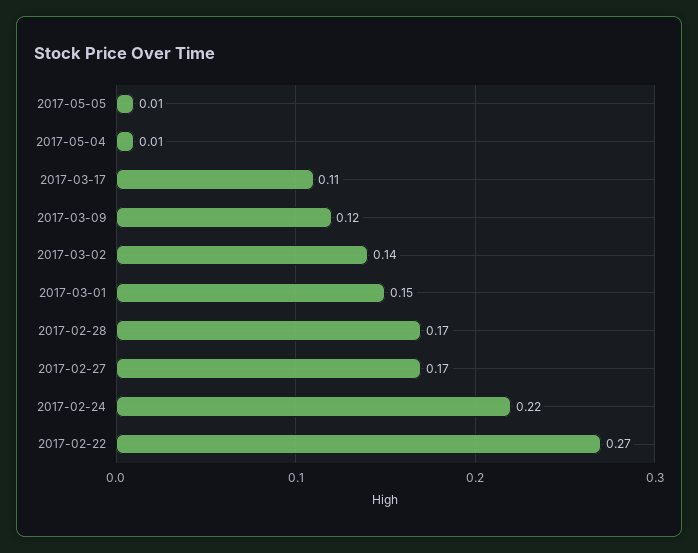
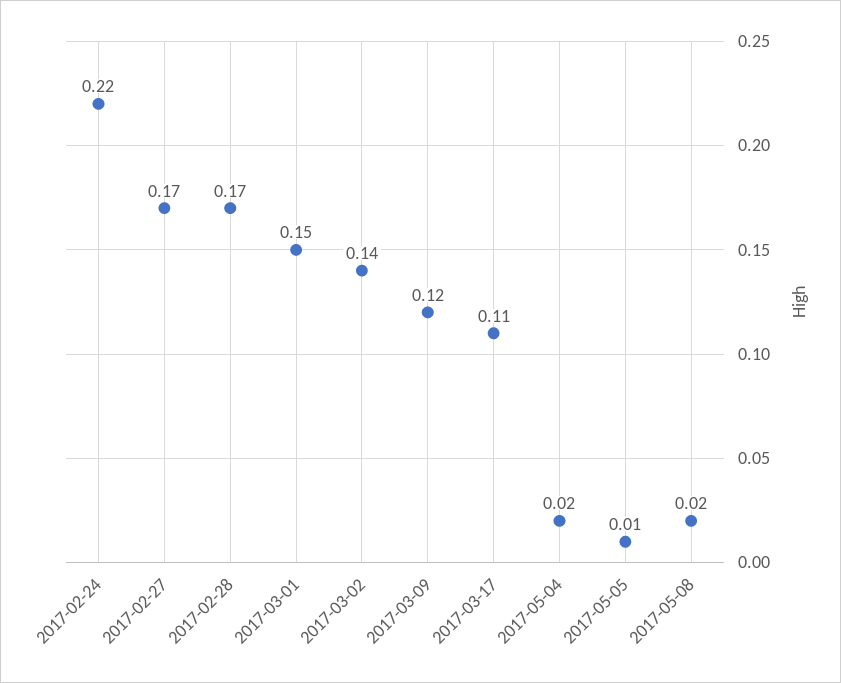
2017-05-04: 0.01 -> 0.02
2017-02-22: 0.27 -> none
2017-05-08: none -> 0.02

